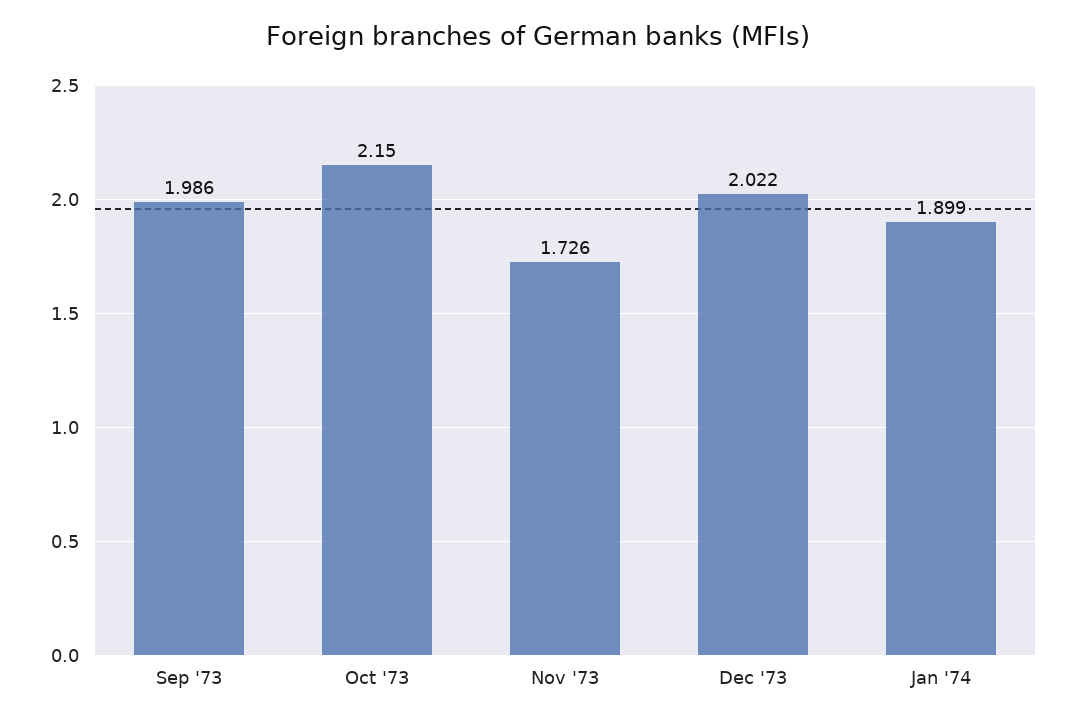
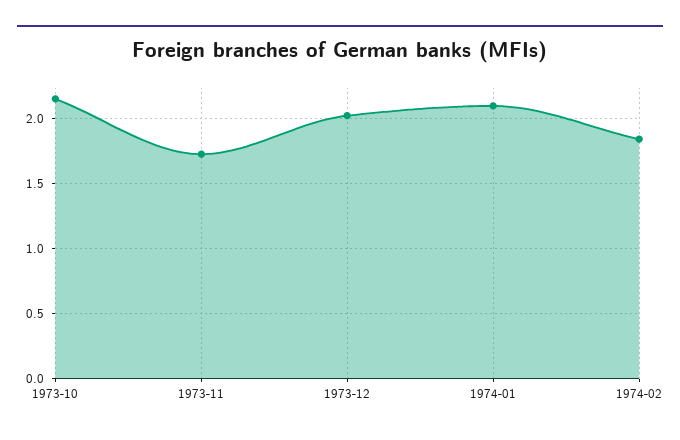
Sep '73: 1.986 -> none
Jan '74: 1.899 -> 2.1
1974-02: none -> 1.85

